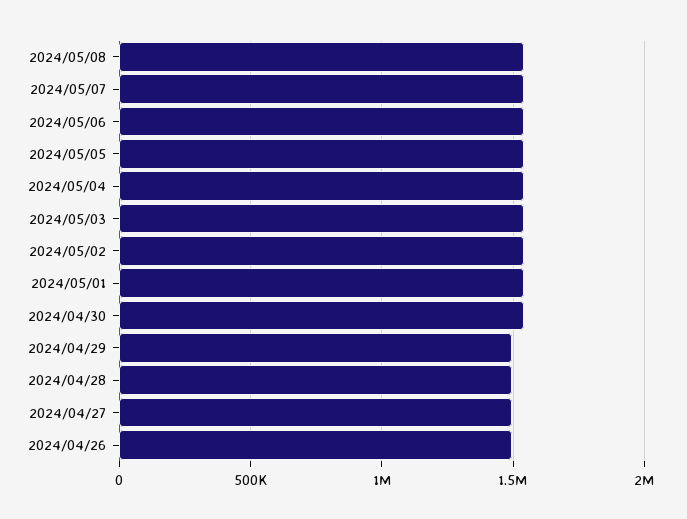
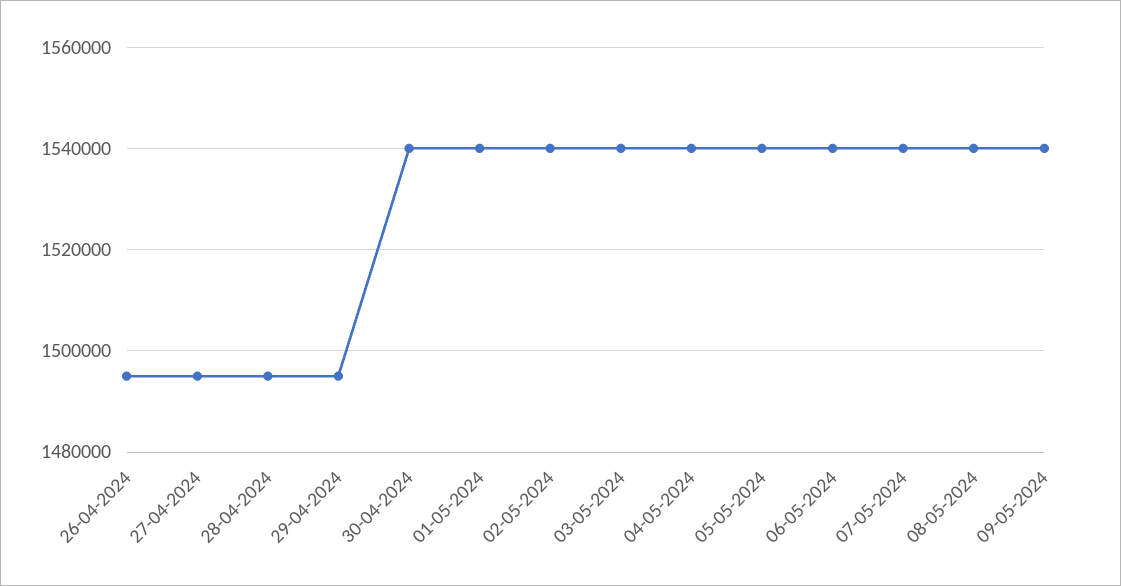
09-05-2024: none -> 1540000

